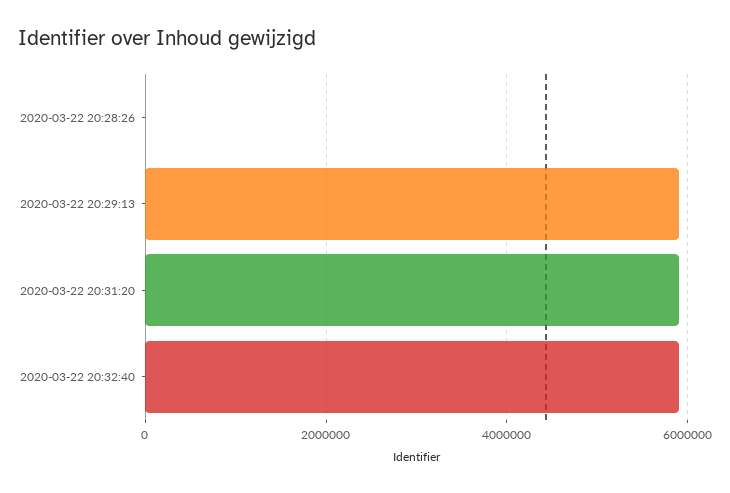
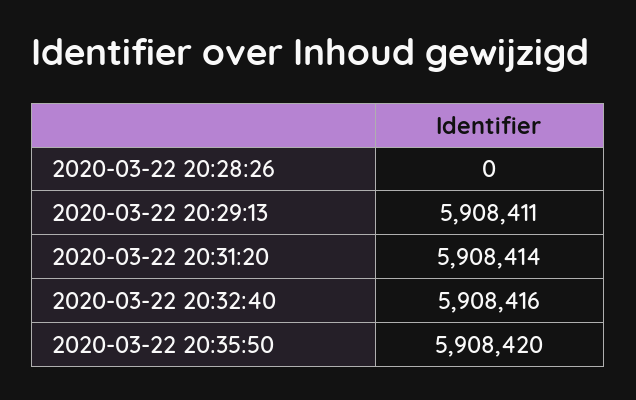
2020-03-22 20:35:50: none -> 5908420

